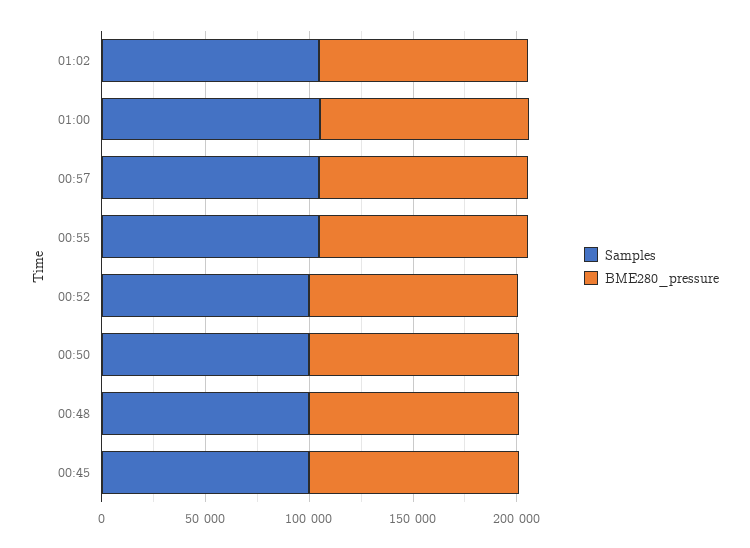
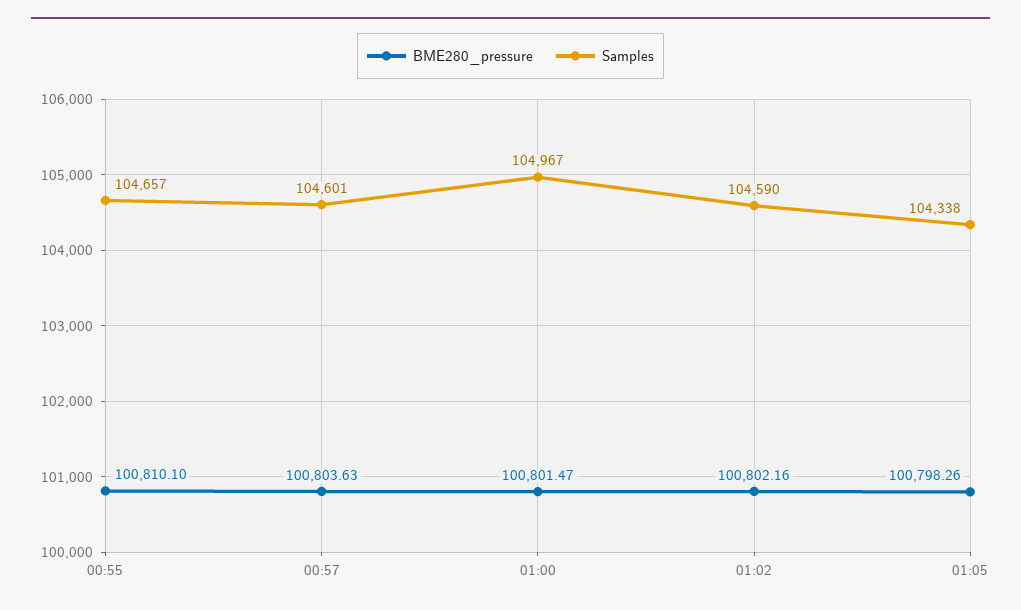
Samples, 00:52: 100000 -> none
BME280_pressure, 00:52: 100000 -> none
Samples, 00:50: 100000 -> none
BME280_pressure, 00:50: 100000 -> none
Samples, 00:48: 100000 -> none
BME280_pressure, 00:48: 100000 -> none
Samples, 00:45: 100000 -> none
BME280_pressure, 00:45: 100000 -> none
BME280_pressure, 01:05: none -> 100798.26
Samples, 01:05: none -> 104338

